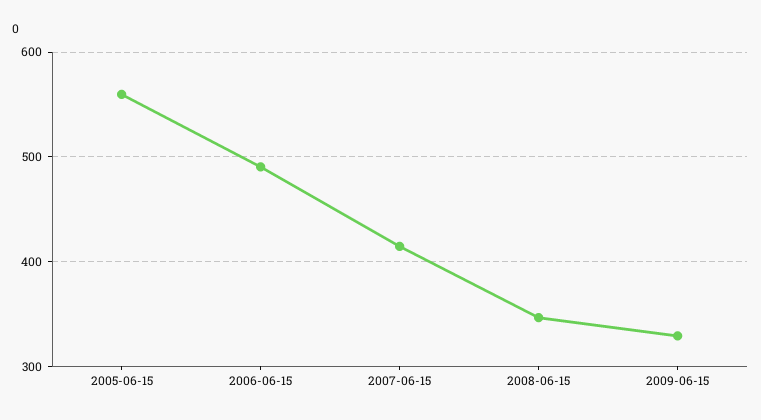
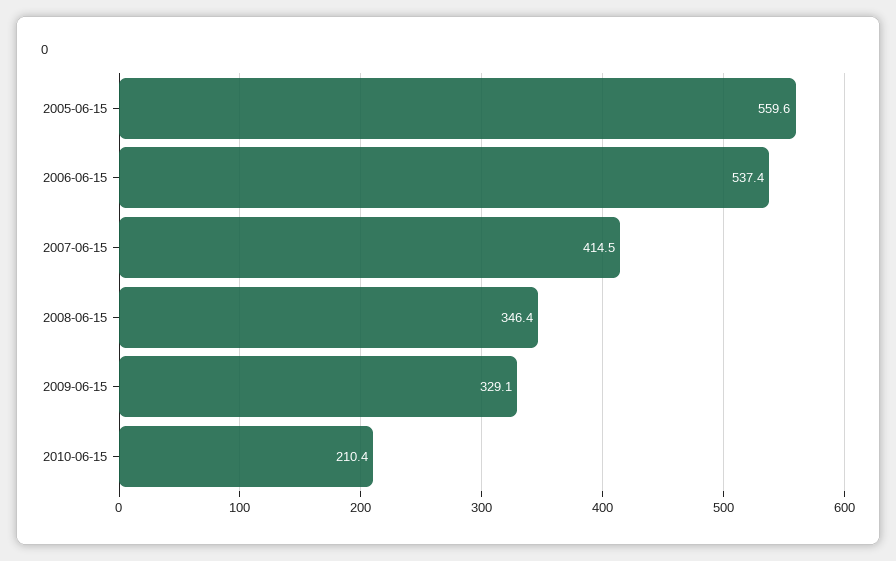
2006-06-15: 490 -> 537.4
2010-06-15: none -> 210.4

